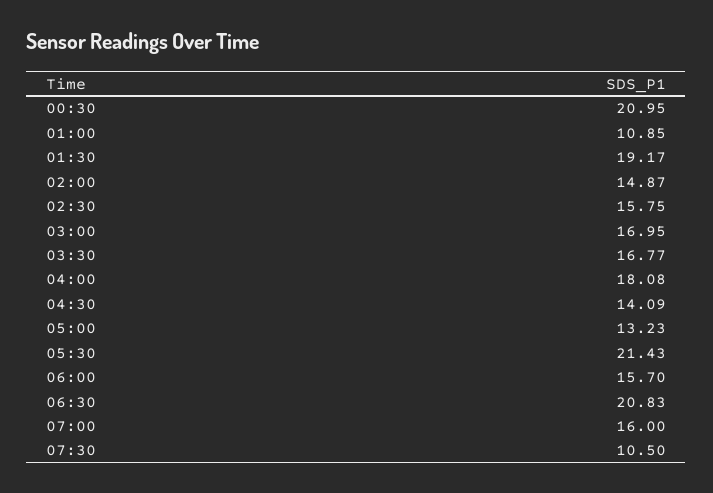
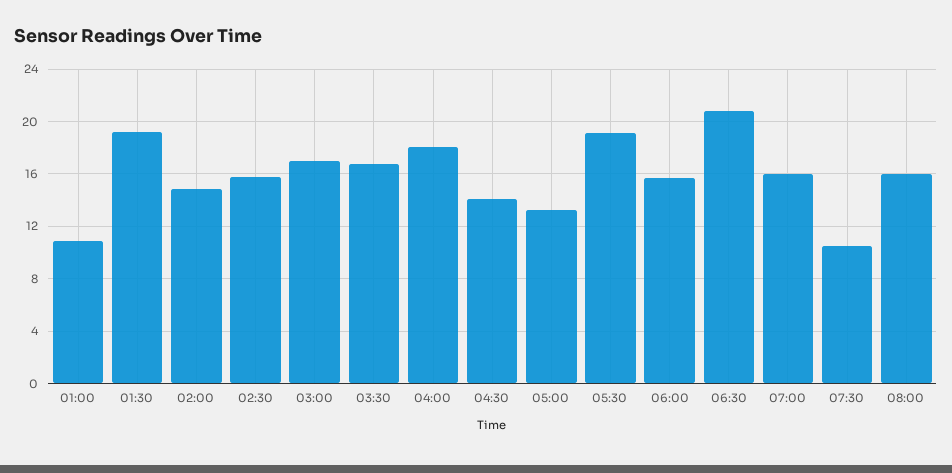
00:30: 20.95 -> none
05:30: 21.43 -> 19
08:00: none -> 16

